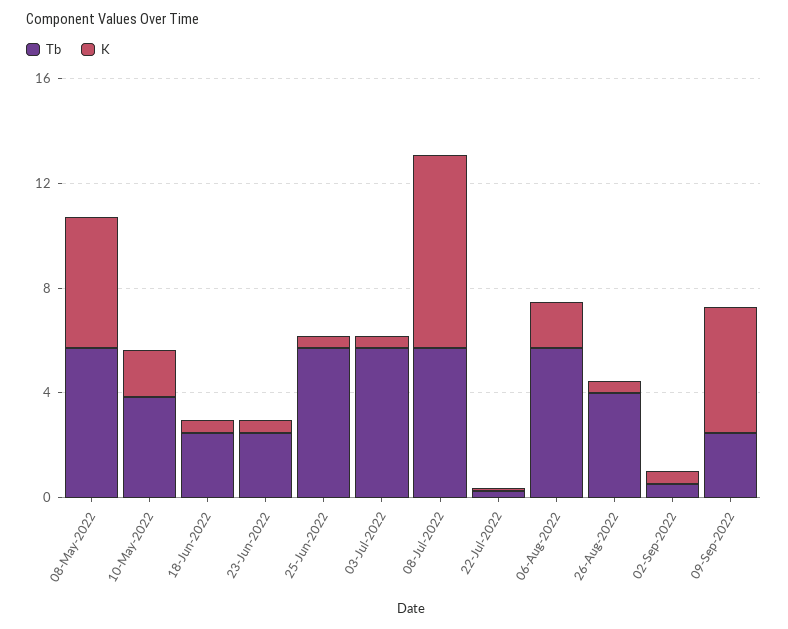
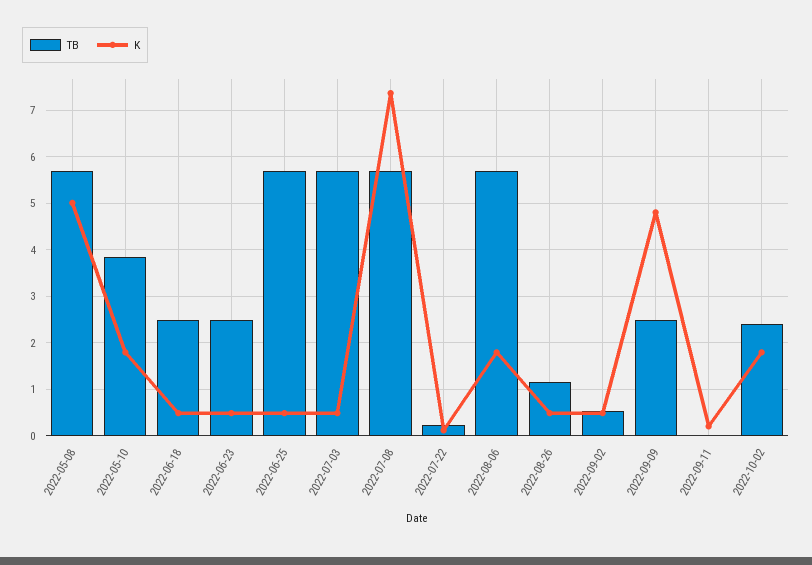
Tb, 26-Aug-2022: 4 -> 1.2
Tb, 2022-09-11: none -> 0
K, 2022-09-11: none -> 0.2
Tb, 2022-10-02: none -> 2.4
K, 2022-10-02: none -> 1.8

